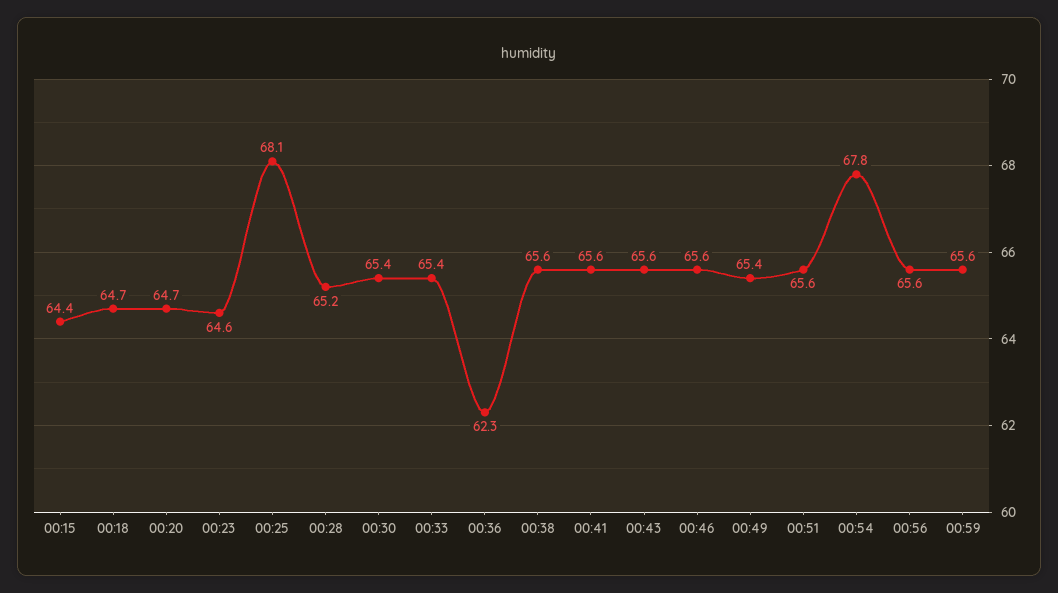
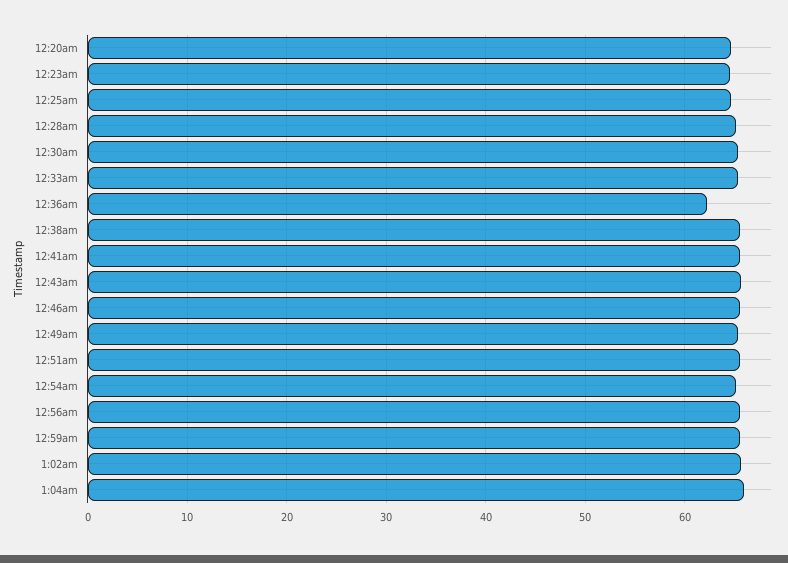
00:15: 64.4 -> none
00:18: 64.7 -> none
00:25: 68.1 -> 65
00:54: 67.8 -> 65
1:02am: none -> 66
1:04am: none -> 66

